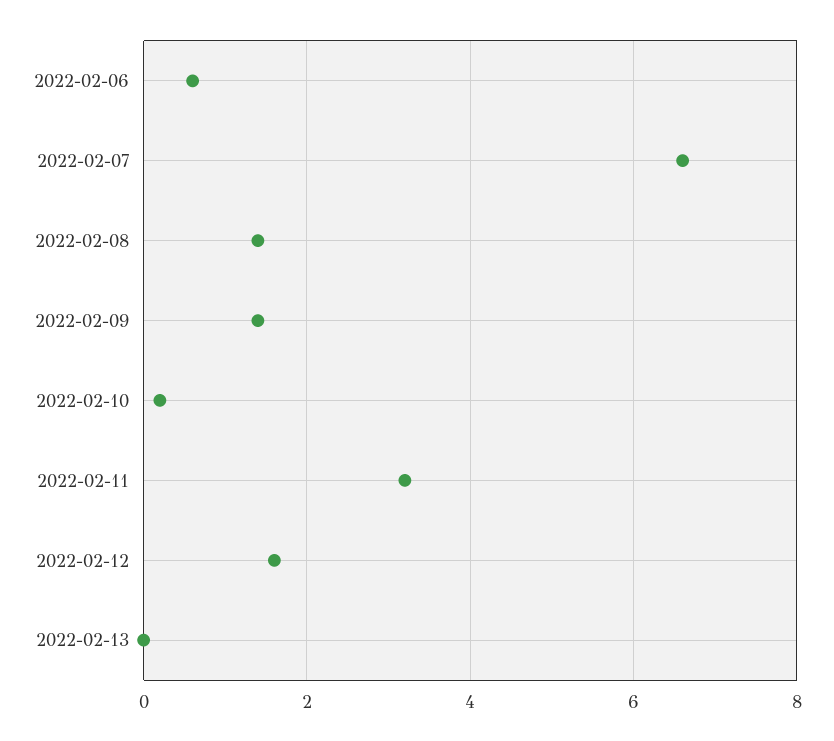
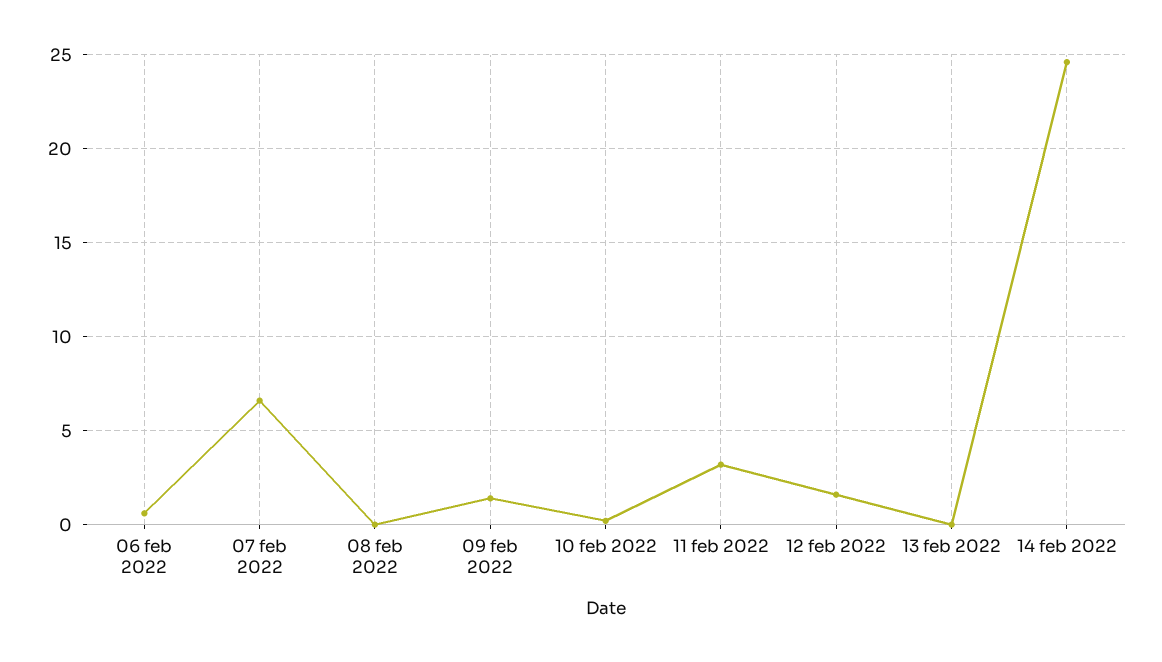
2022-02-08: 1.5 -> 0
14 feb 2022: none -> 24.5

